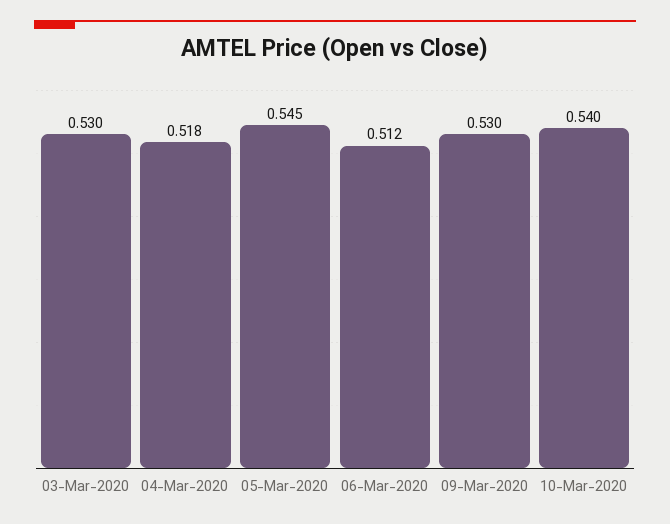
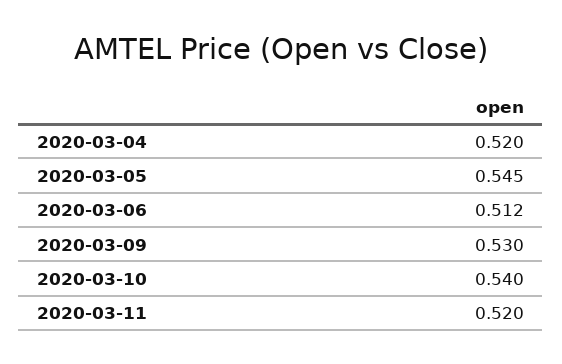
03-Mar-2020: 0.53 -> none
04-Mar-2020: 0.518 -> 0.52
2020-03-11: none -> 0.52

